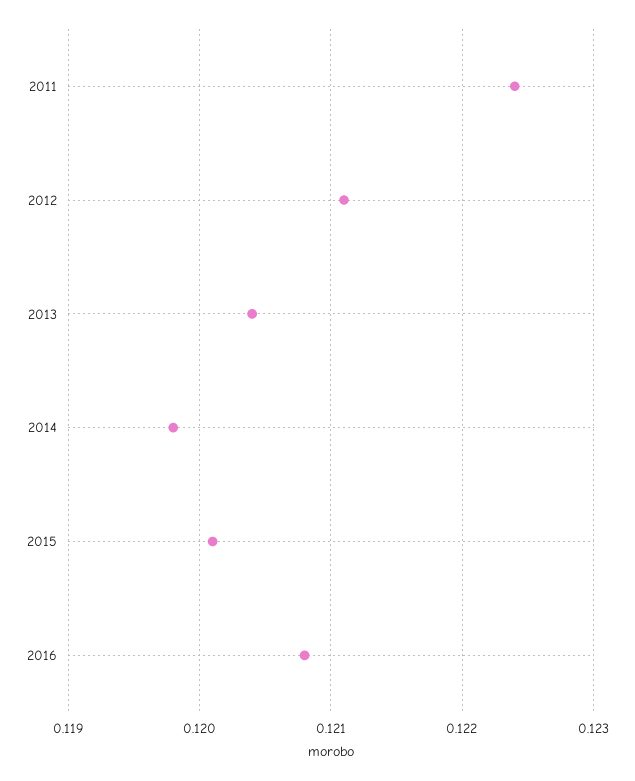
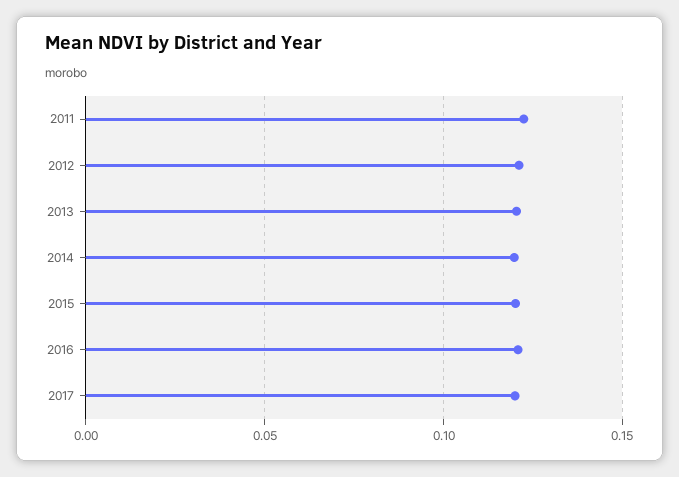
2017: none -> 0.12

